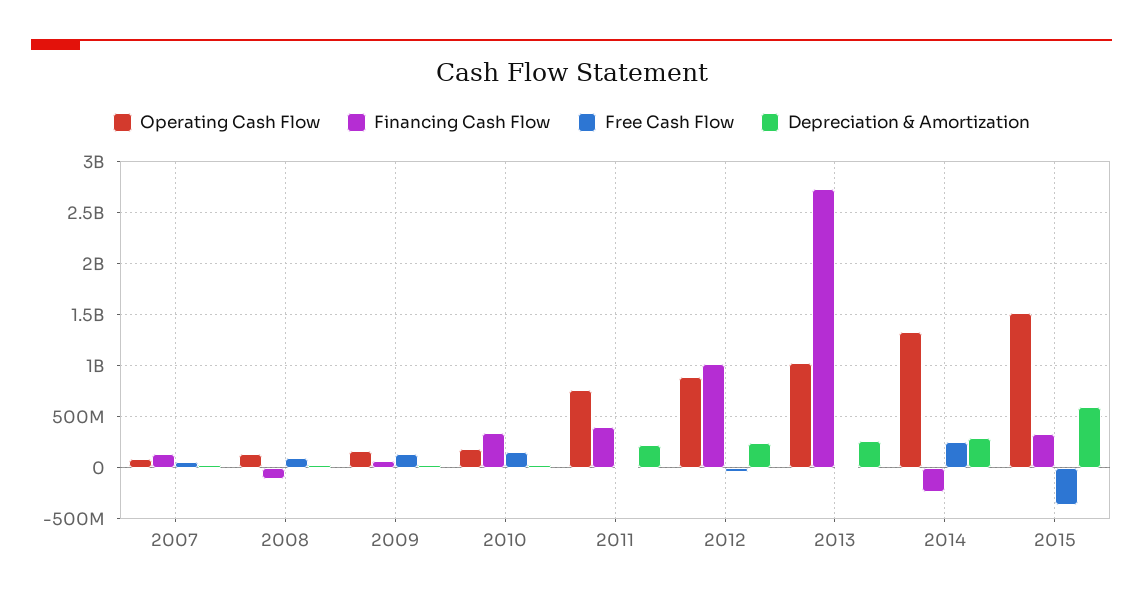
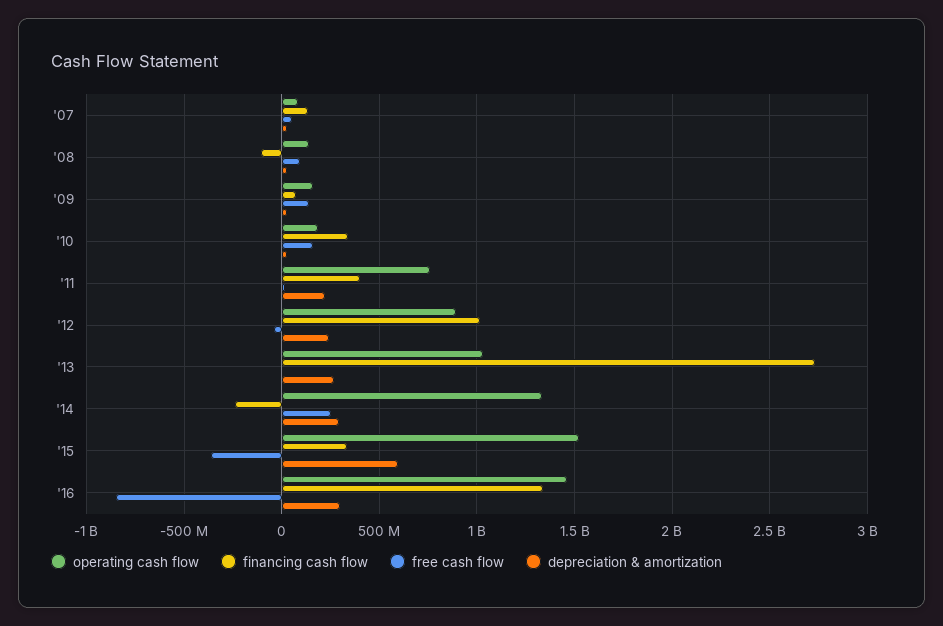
Operating Cash Flow, '16: none -> 1450000000
Financing Cash Flow, '16: none -> 1350000000
Free Cash Flow, '16: none -> -850000000
Depreciation & Amortization, '16: none -> 300000000

